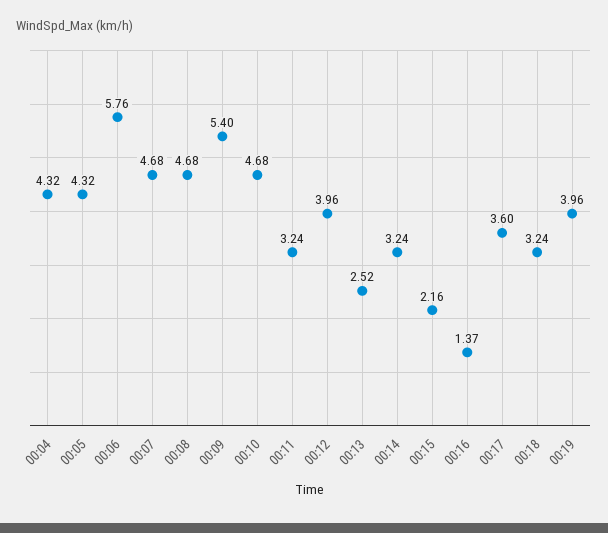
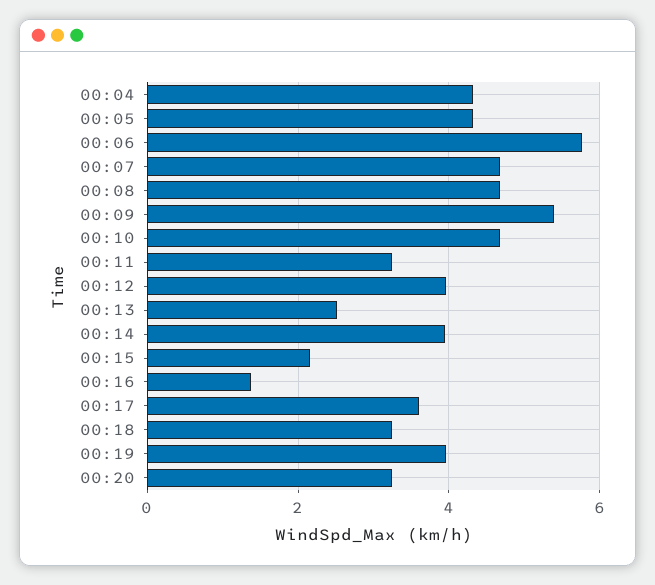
00:14: 3.24 -> 4
00:20: none -> 3.2

